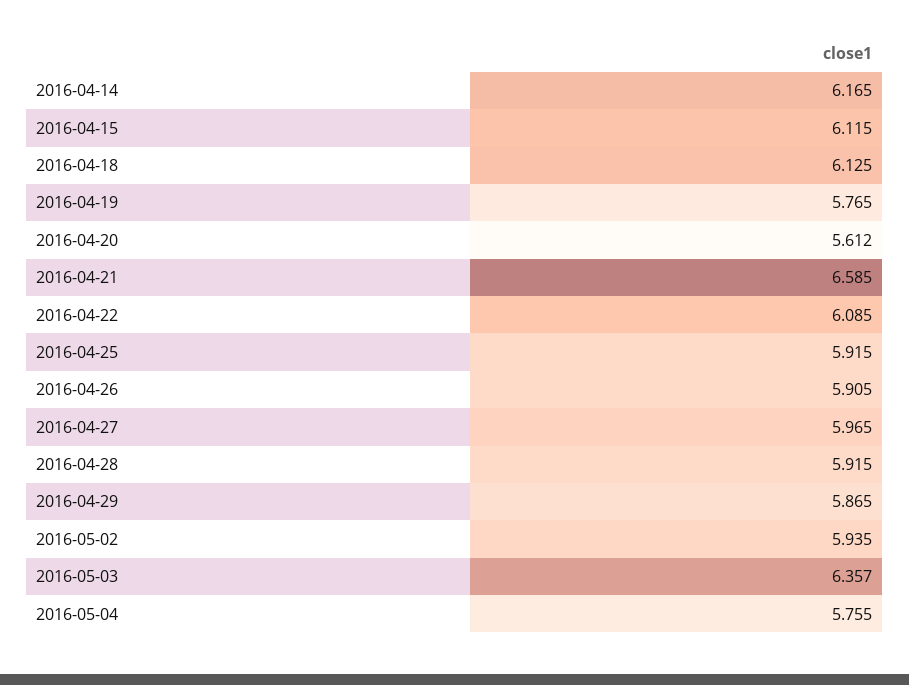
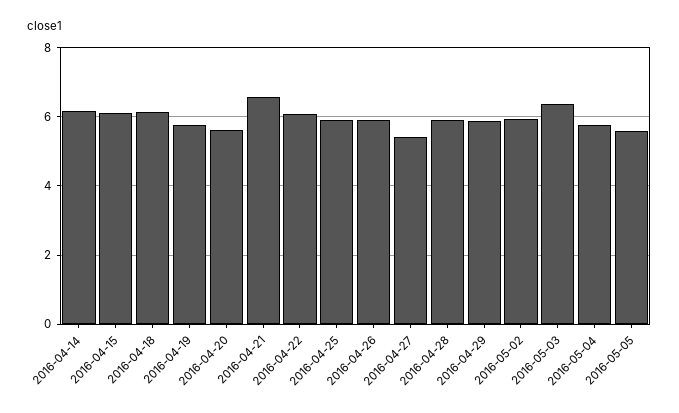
2016-04-27: 5.965 -> 5.4
2016-05-05: none -> 5.6

